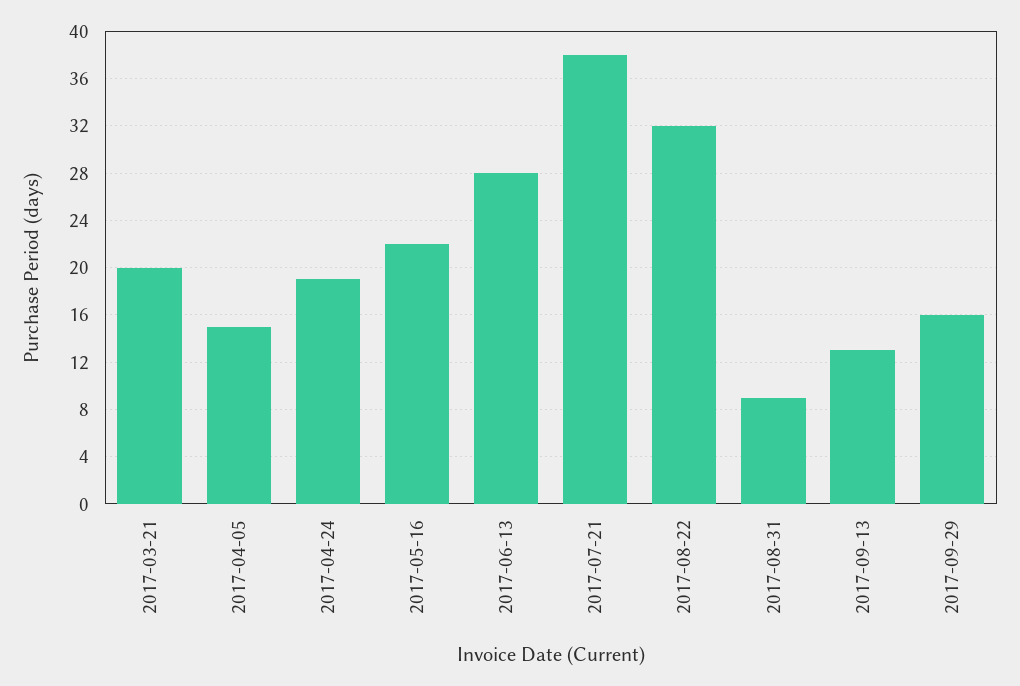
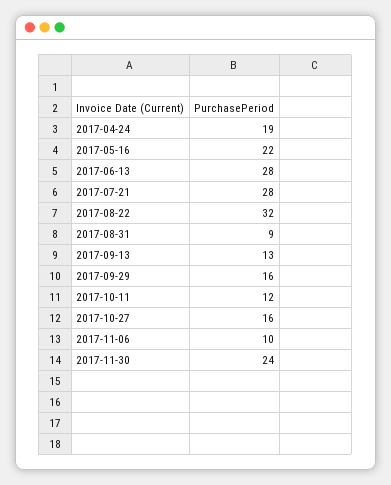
2017-03-21: 20 -> none
2017-04-05: 15 -> none
2017-07-21: 38 -> 28
2017-10-11: none -> 12
2017-10-27: none -> 16
2017-11-06: none -> 10
2017-11-30: none -> 24

